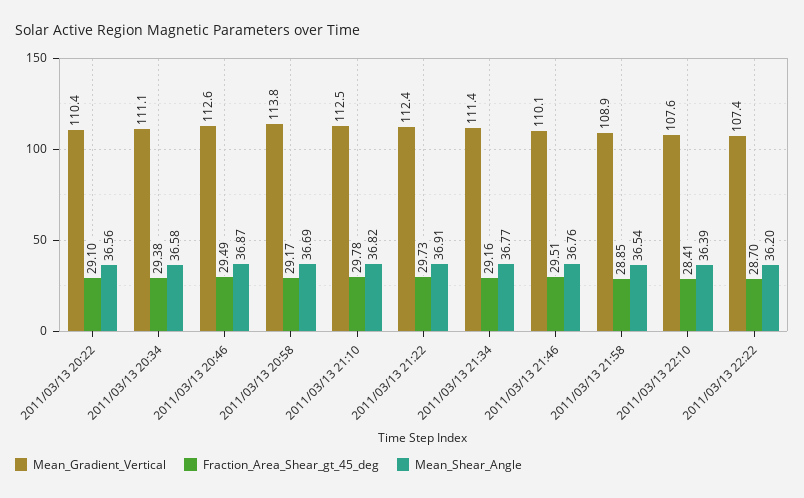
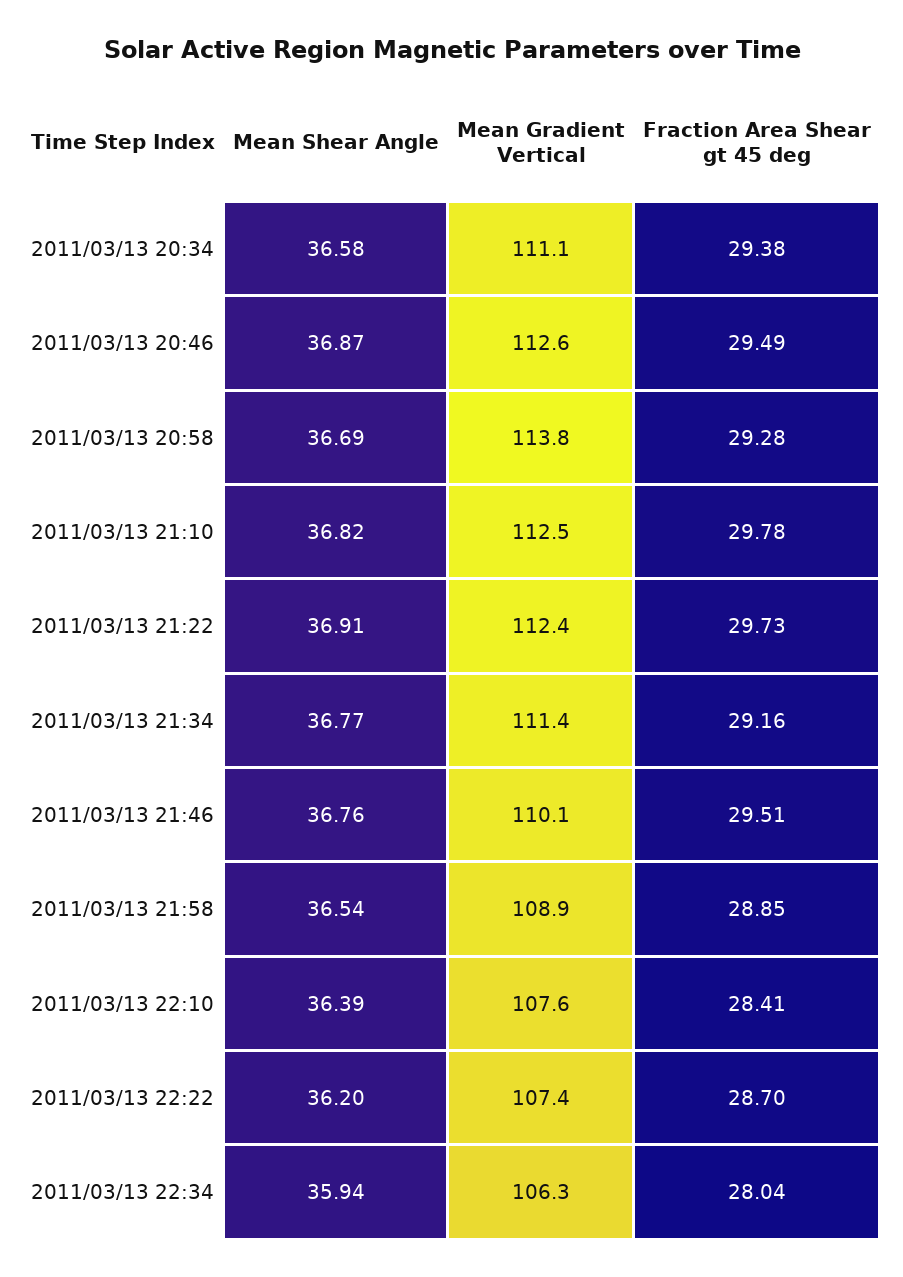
Mean_Gradient_Vertical, 2011/03/13 20:22: 110.4 -> none
Fraction_Area_Shear_gt_45_deg, 2011/03/13 20:22: 29.1 -> none
Mean_Shear_Angle, 2011/03/13 20:22: 36.56 -> none
Fraction_Area_Shear_gt_45_deg, 2011/03/13 20:58: 29.17 -> 29.28
Mean_Shear_Angle, 2011/03/13 22:34: none -> 35.94
Mean_Gradient_Vertical, 2011/03/13 22:34: none -> 106.3
Fraction_Area_Shear_gt_45_deg, 2011/03/13 22:34: none -> 28.04

